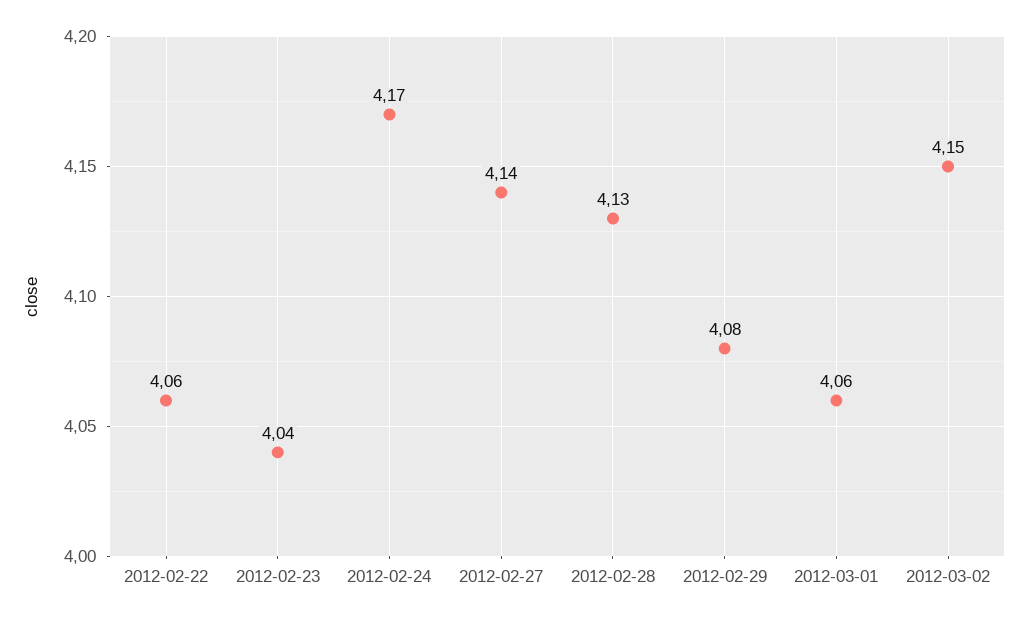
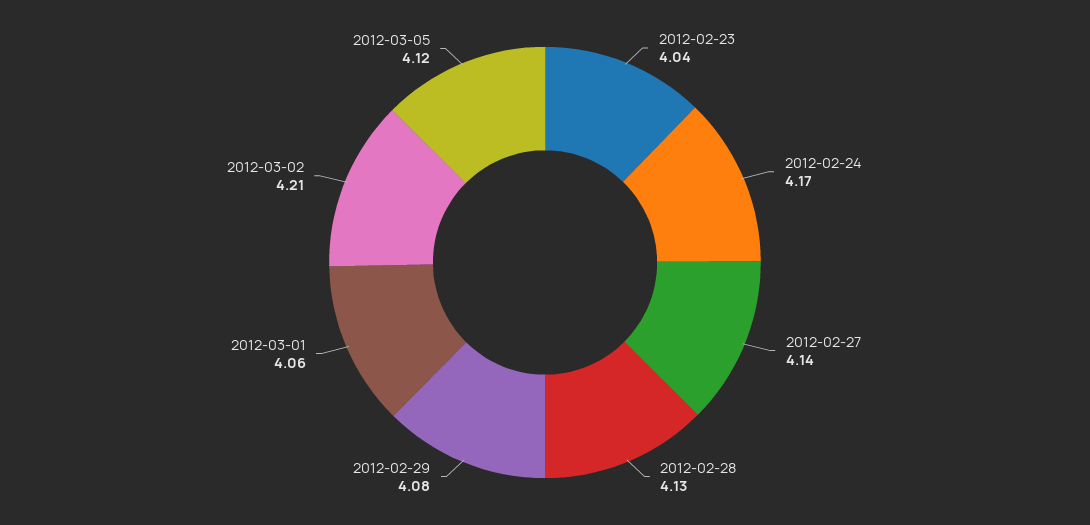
2012-02-22: 4.06 -> none
2012-03-02: 4.15 -> 4.21
2012-03-05: none -> 4.12

